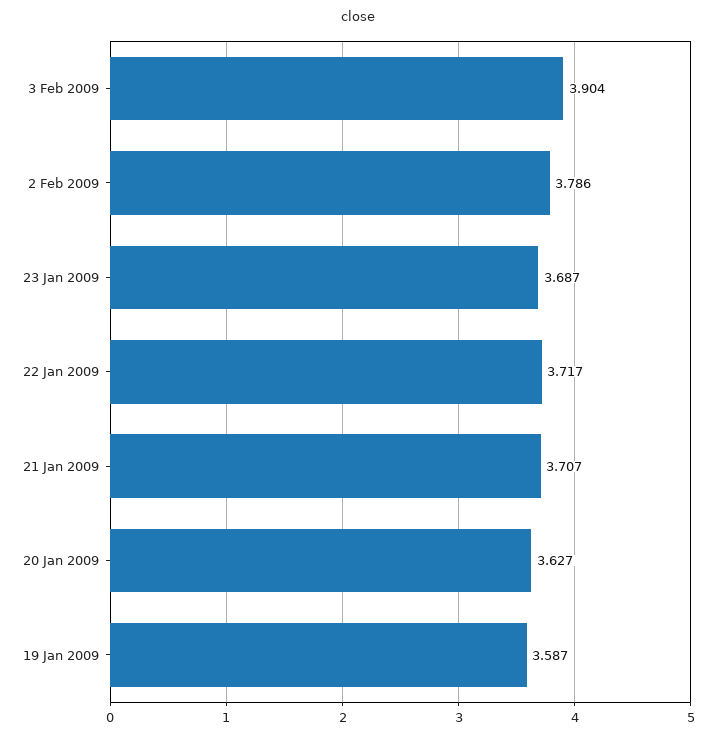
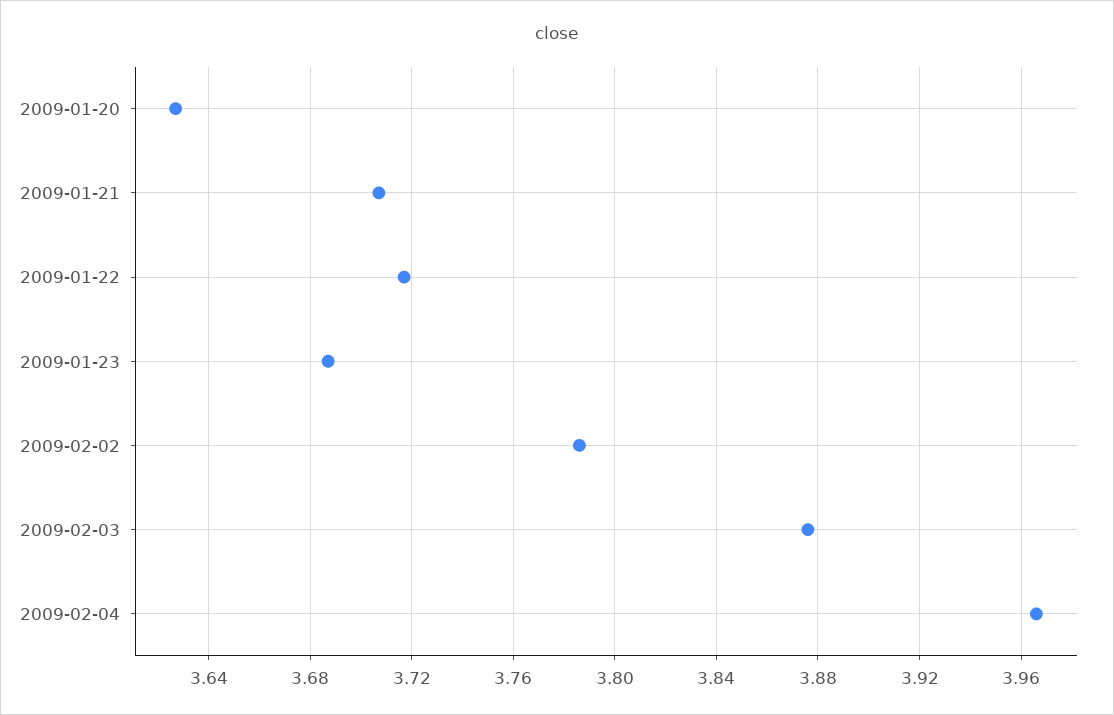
3 Feb 2009: 3.904 -> 3.875
19 Jan 2009: 3.587 -> none
2009-02-04: none -> 3.965

